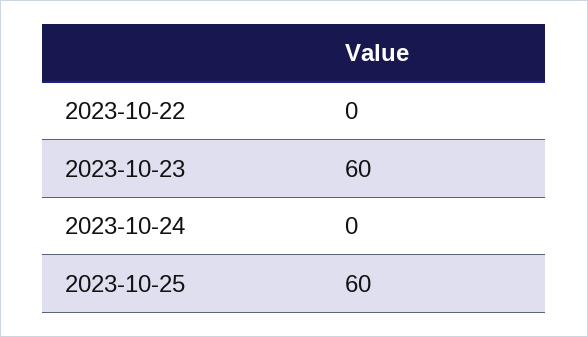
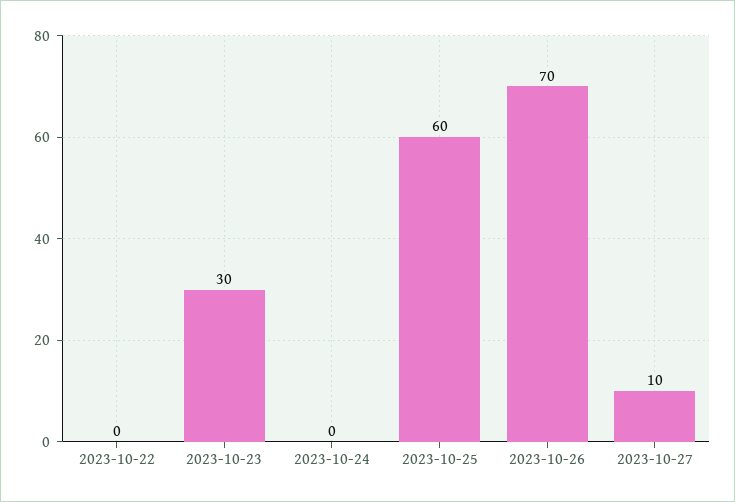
2023-10-23: 60 -> 30
2023-10-26: none -> 70
2023-10-27: none -> 10

